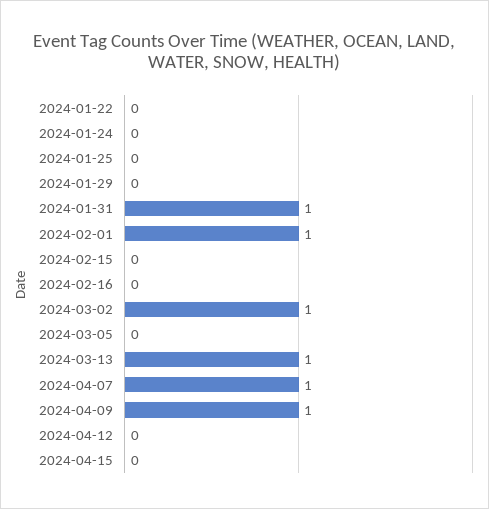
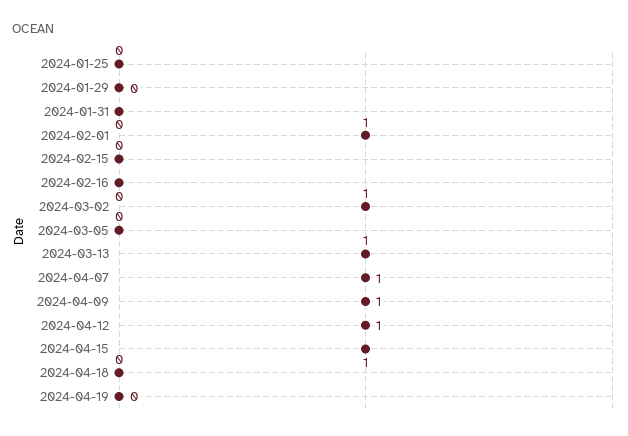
2024-01-22: 0 -> none
2024-01-24: 0 -> none
2024-01-31: 1 -> 0
2024-04-12: 0 -> 1
2024-04-15: 0 -> 1
2024-04-18: none -> 0
2024-04-19: none -> 0

